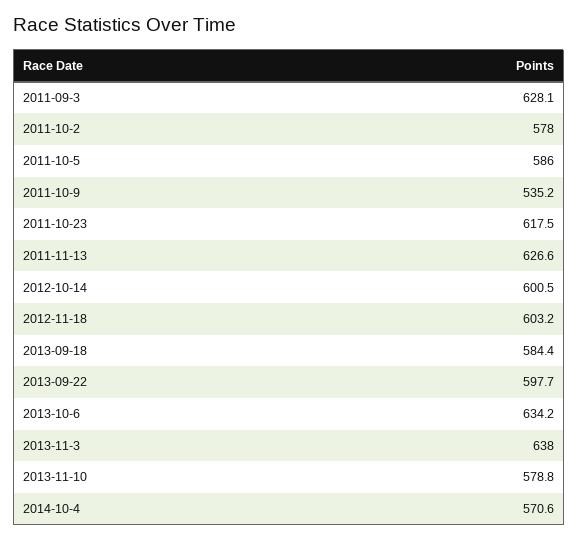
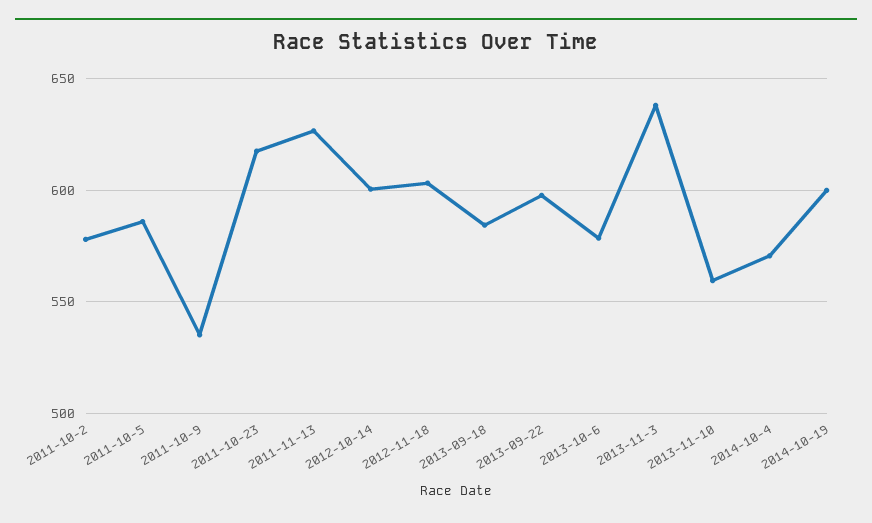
2011-09-3: 628.1 -> none
2013-10-6: 634.2 -> 580
2013-11-10: 578.8 -> 560
2014-10-19: none -> 600

